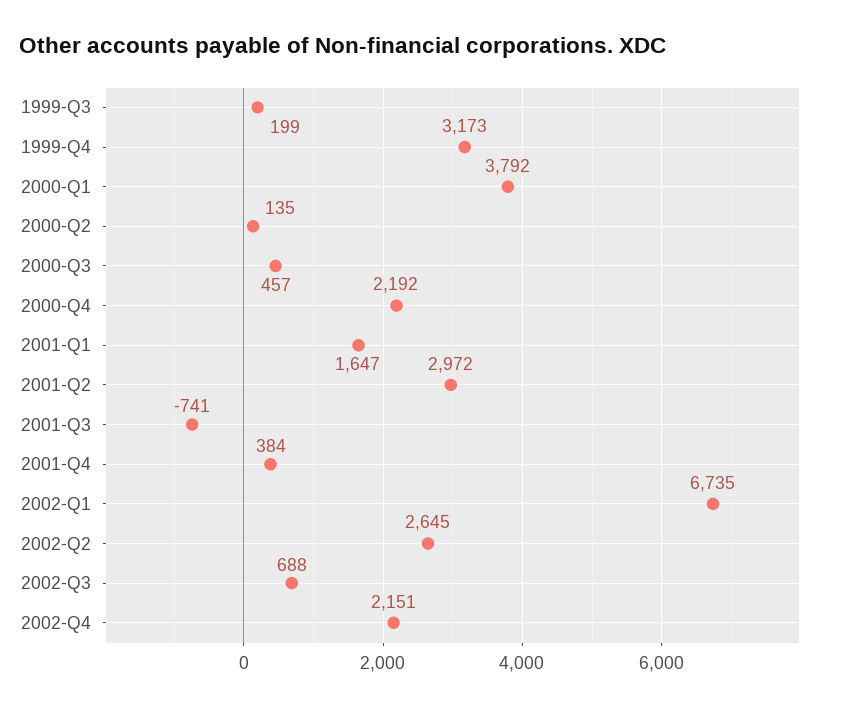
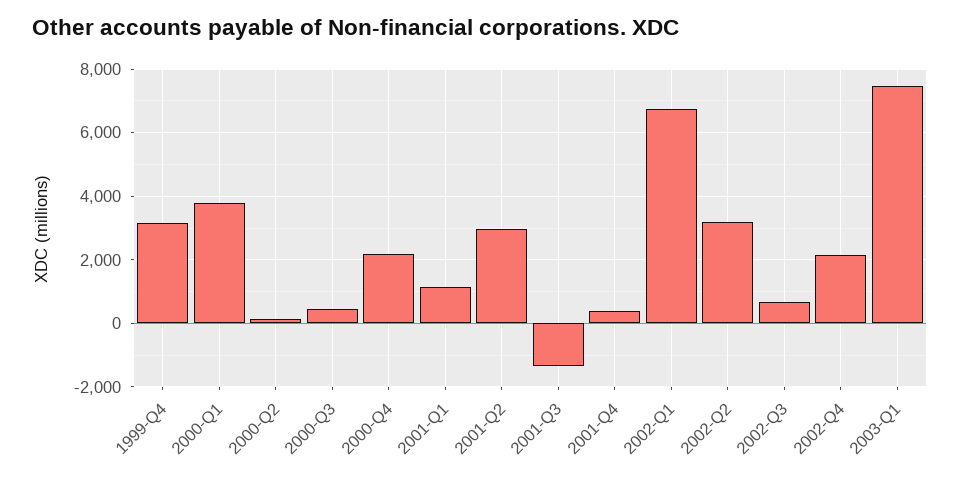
1999-Q3: 199 -> none
2001-Q1: 1647 -> 1200
2001-Q3: -741 -> -1400
2002-Q2: 2645 -> 3200
2003-Q1: none -> 7400

